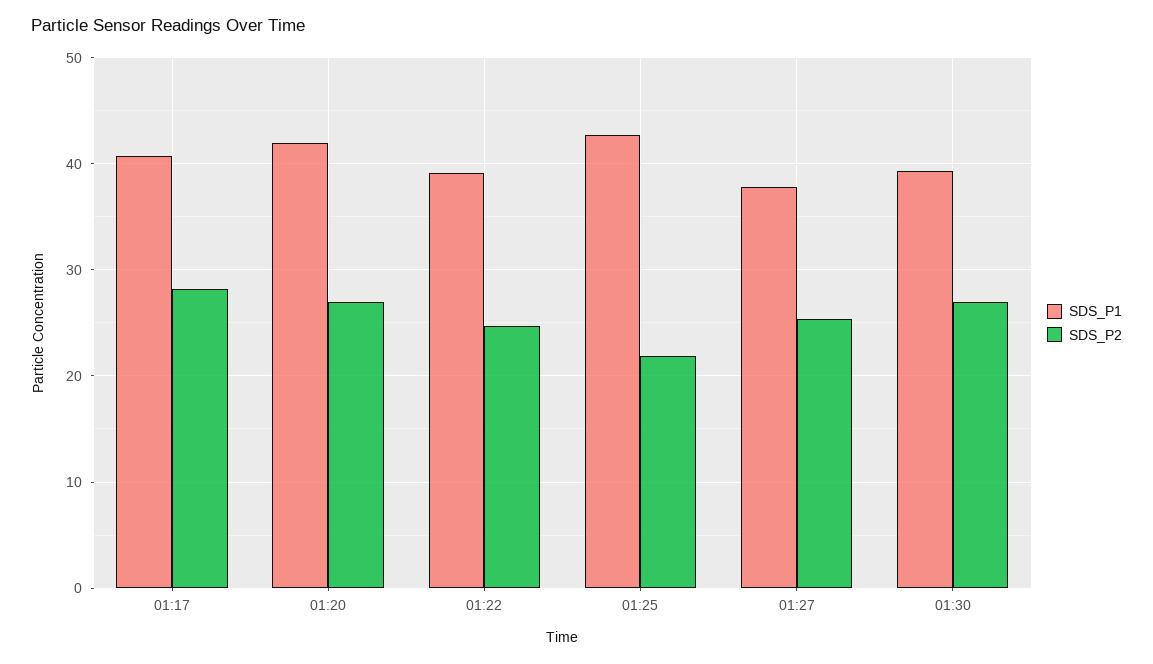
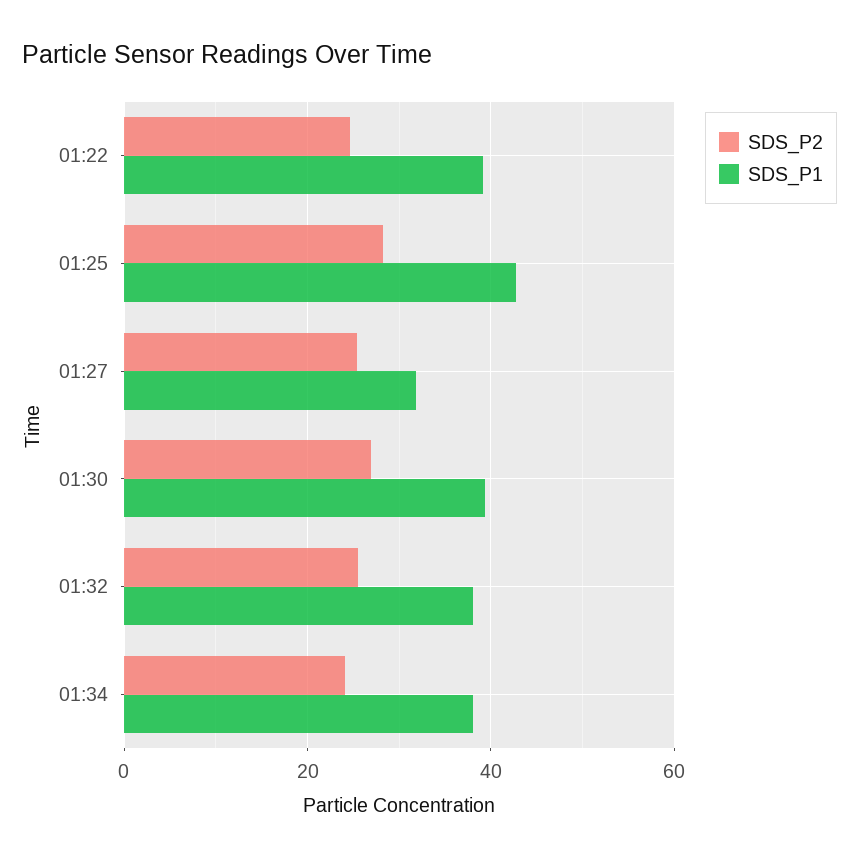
SDS_P1, 01:17: 41 -> none
SDS_P2, 01:17: 28 -> none
SDS_P1, 01:20: 42 -> none
SDS_P2, 01:20: 27 -> none
SDS_P2, 01:25: 22 -> 28
SDS_P1, 01:27: 38 -> 32
SDS_P2, 01:32: none -> 26
SDS_P1, 01:32: none -> 38
SDS_P2, 01:34: none -> 24
SDS_P1, 01:34: none -> 38

